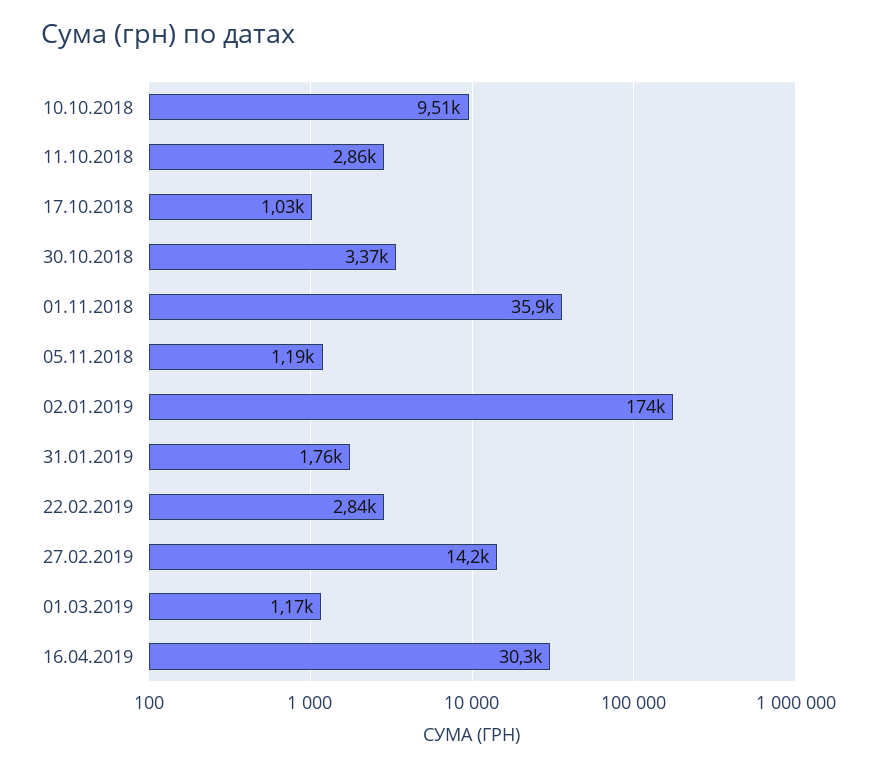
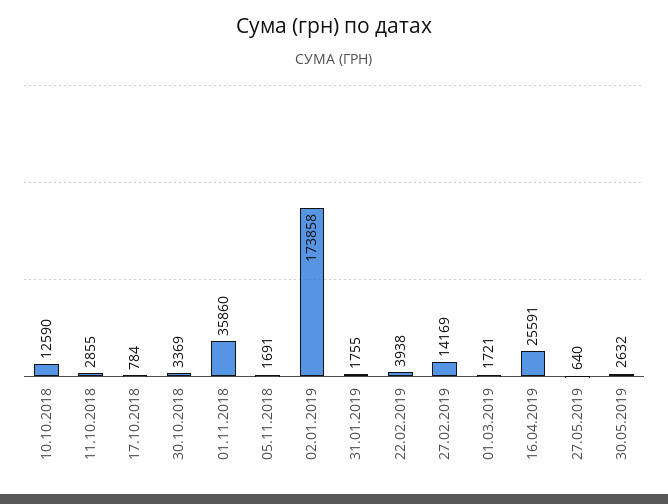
10.10.2018: 9510 -> 12590
17.10.2018: 1030 -> 784
05.11.2018: 1190 -> 1691
22.02.2019: 2840 -> 3938
01.03.2019: 1170 -> 1721
16.04.2019: 30300 -> 25591
27.05.2019: none -> 640
30.05.2019: none -> 2632

